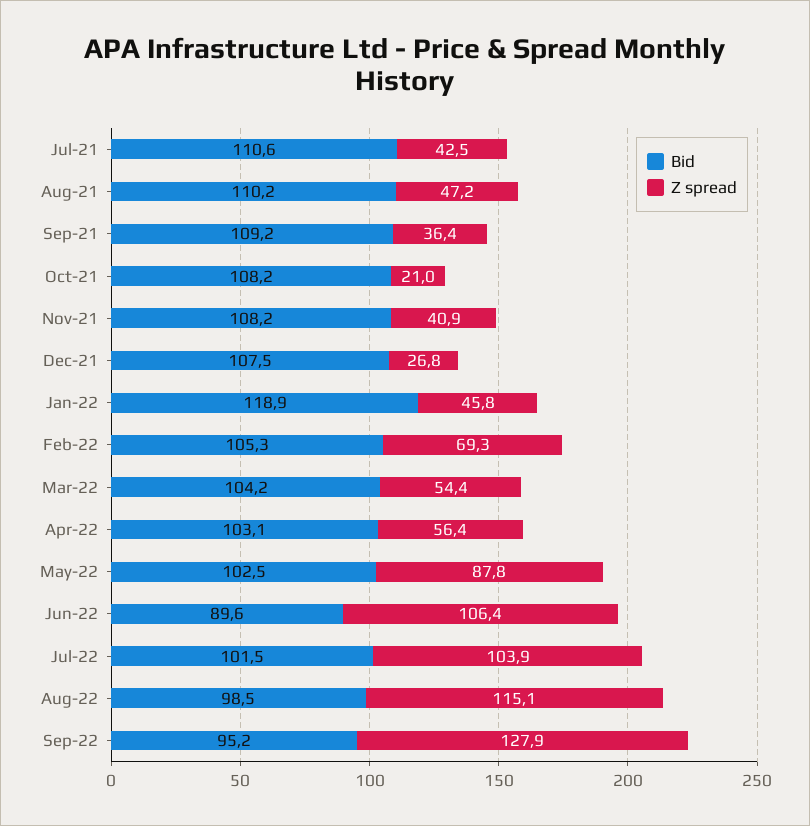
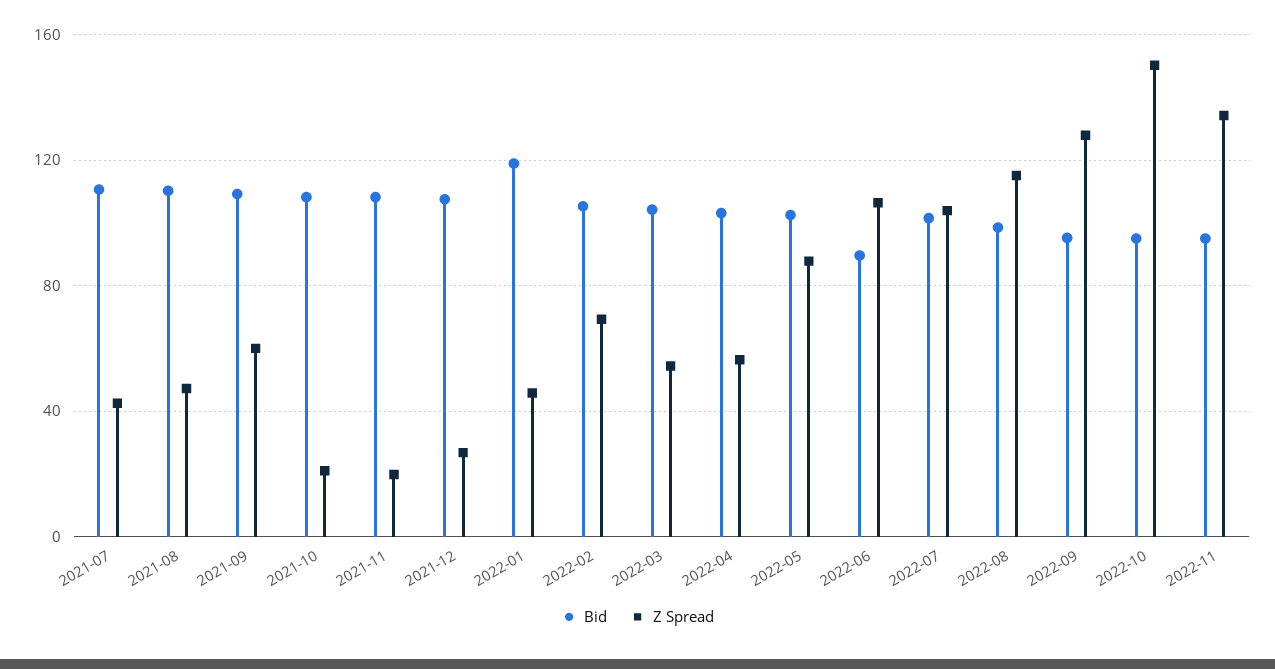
Z spread, Sep-21: 36.4 -> 60
Z spread, Nov-21: 40.9 -> 20
Bid, 2022-10: none -> 95
Z spread, 2022-10: none -> 150
Bid, 2022-11: none -> 95
Z spread, 2022-11: none -> 135

